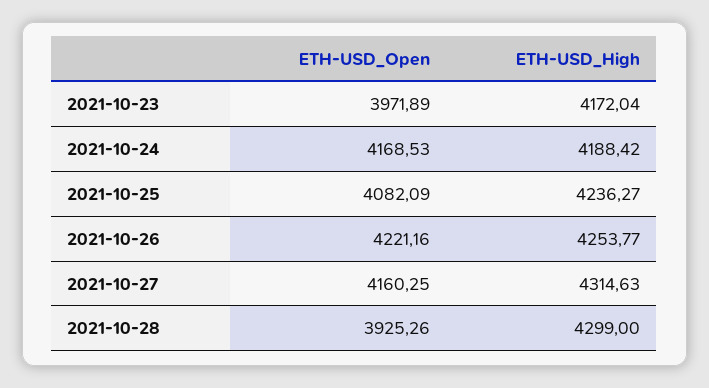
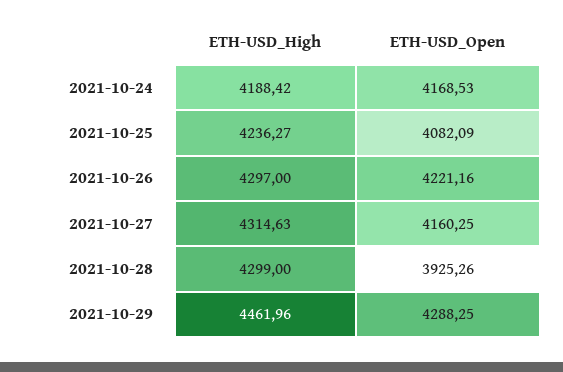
ETH-USD_Open, 2021-10-23: 3971.89 -> none
ETH-USD_High, 2021-10-23: 4172.04 -> none
ETH-USD_High, 2021-10-26: 4253.77 -> 4297
ETH-USD_High, 2021-10-29: none -> 4461.96
ETH-USD_Open, 2021-10-29: none -> 4288.25

